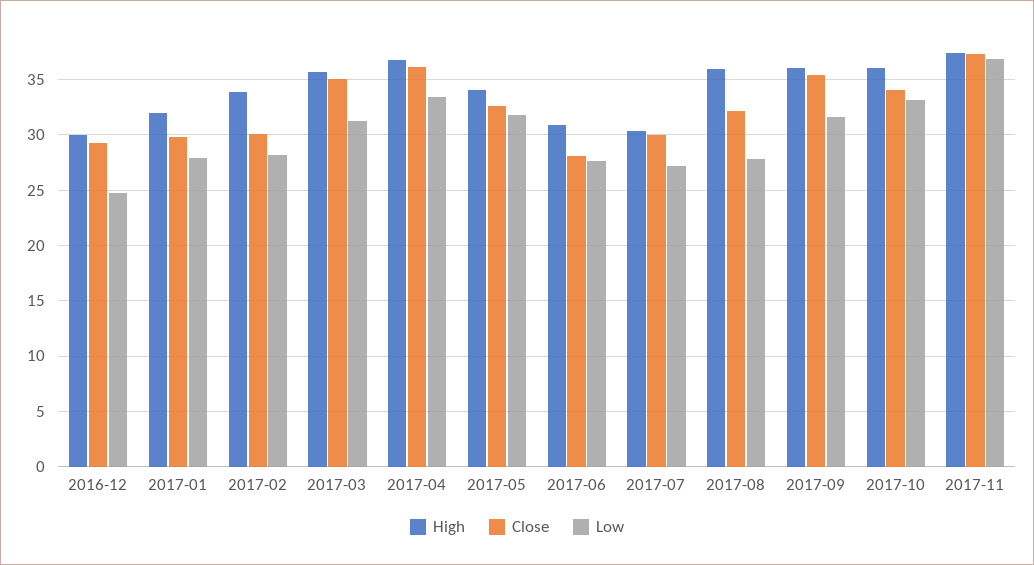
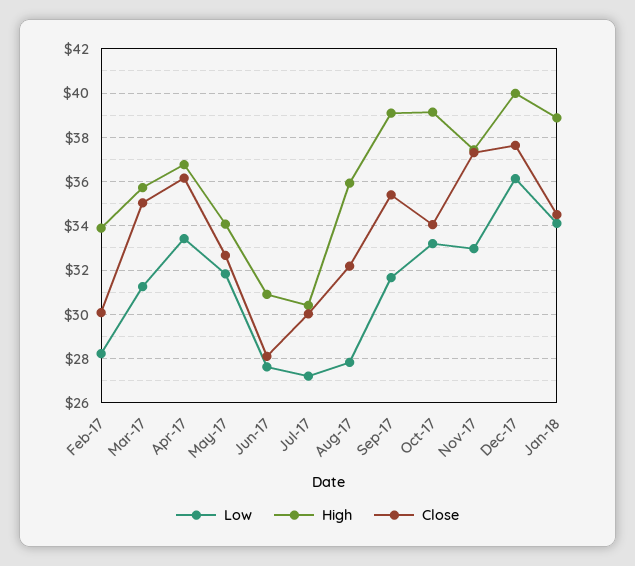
High, 2016-12: 30 -> none
Close, 2016-12: 29 -> none
Low, 2016-12: 25 -> none
High, 2017-01: 32 -> none
Close, 2017-01: 30 -> none
Low, 2017-01: 28 -> none
High, 2017-09: 36 -> 39
High, 2017-10: 36 -> 39
Low, 2017-11: 37 -> 33
Low, Dec-17: none -> 36
High, Dec-17: none -> 40
Close, Dec-17: none -> 37.5
Low, Jan-18: none -> 34
High, Jan-18: none -> 39
Close, Jan-18: none -> 34.5

